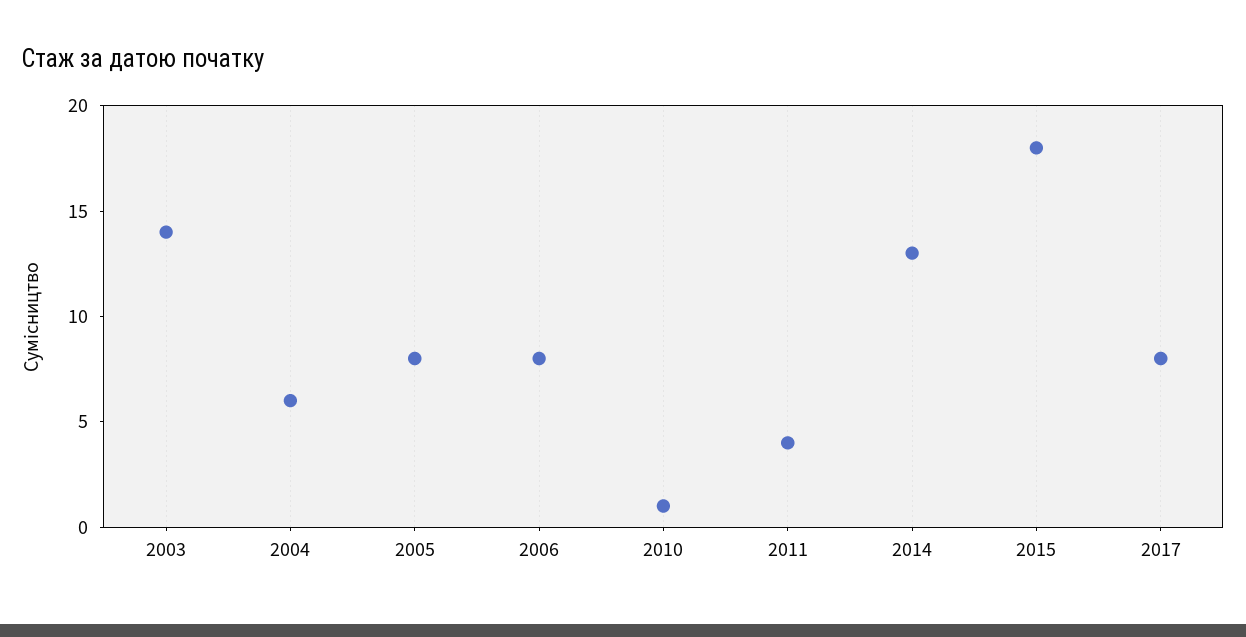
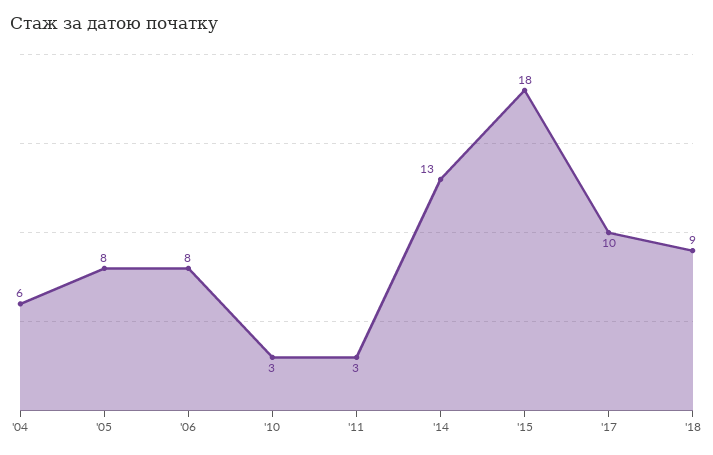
2003: 14 -> none
2010: 1 -> 3
2011: 4 -> 3
2017: 8 -> 10
'18: none -> 9

